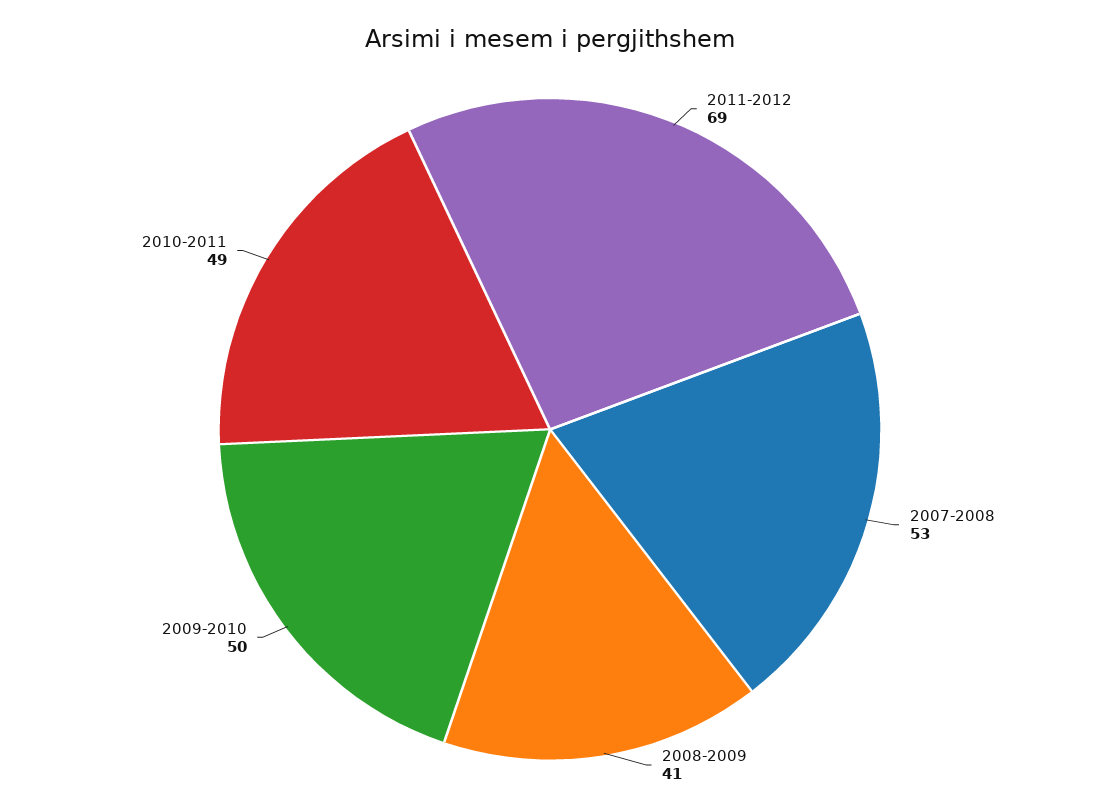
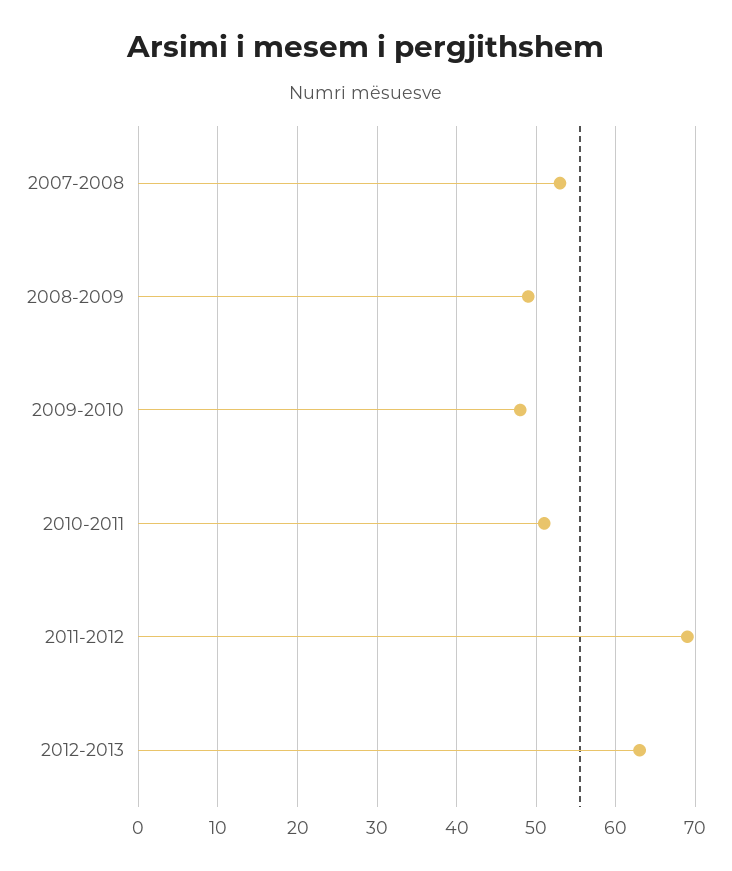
2008-2009: 41 -> 49
2009-2010: 50 -> 48
2010-2011: 49 -> 51
2012-2013: none -> 63

